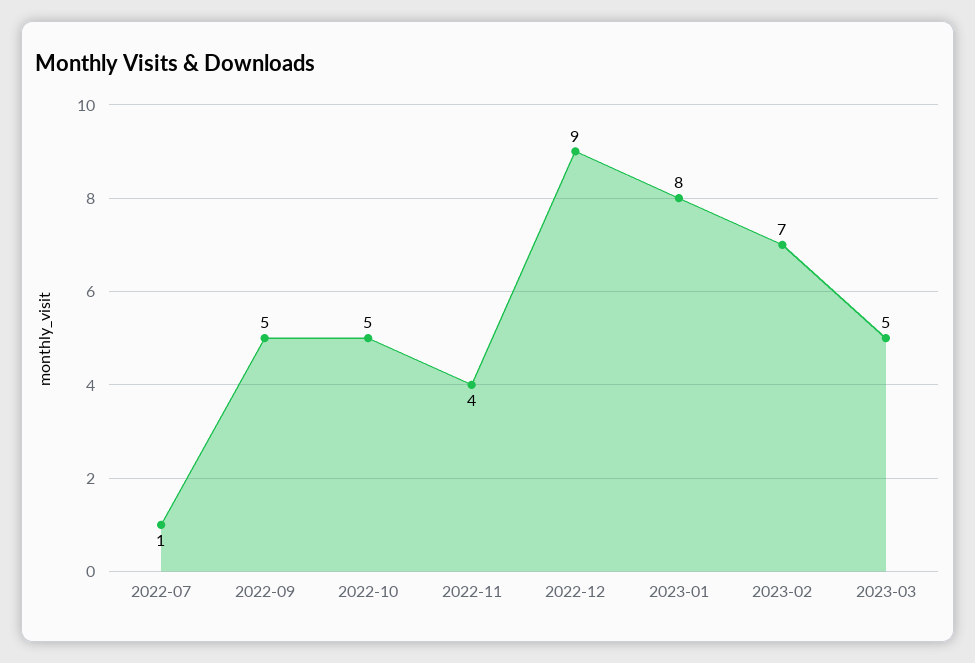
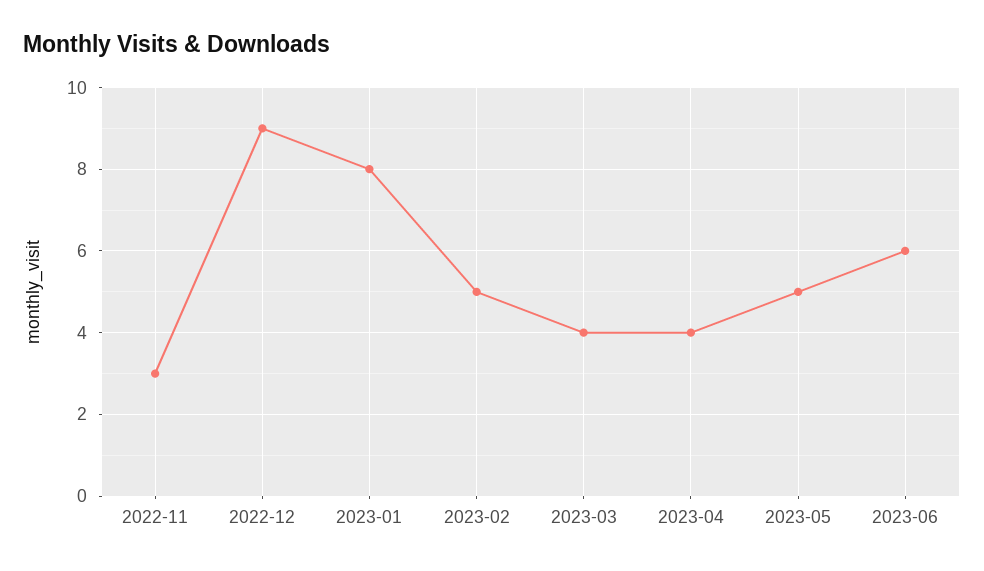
2022-07: 1 -> none
2022-09: 5 -> none
2022-10: 5 -> none
2022-11: 4 -> 3
2023-02: 7 -> 5
2023-03: 5 -> 4
2023-04: none -> 4
2023-05: none -> 5
2023-06: none -> 6

